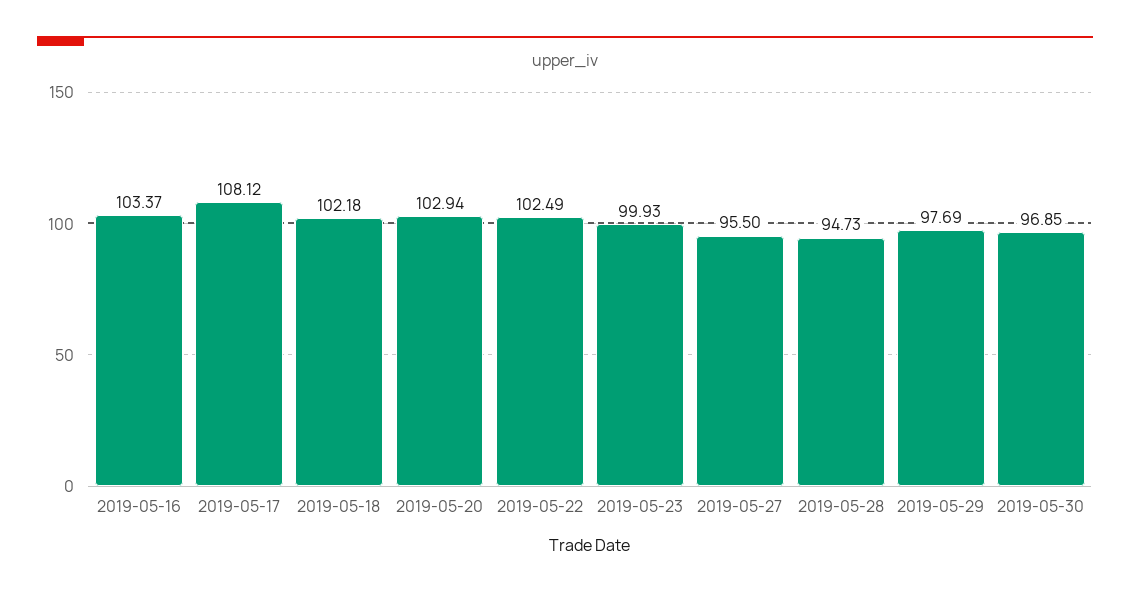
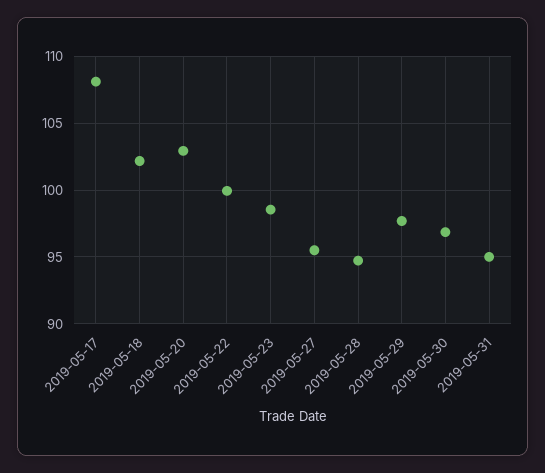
2019-05-16: 103.37 -> none
2019-05-22: 102.49 -> 100
2019-05-23: 99.93 -> 98.5
2019-05-31: none -> 95

